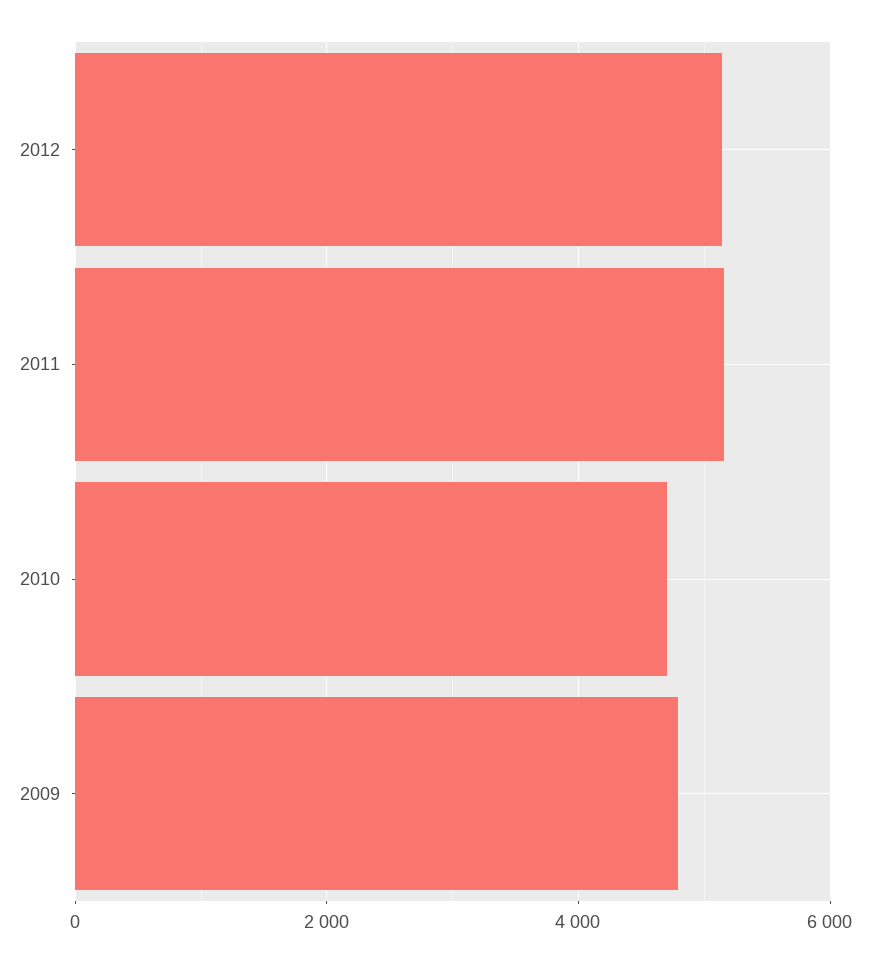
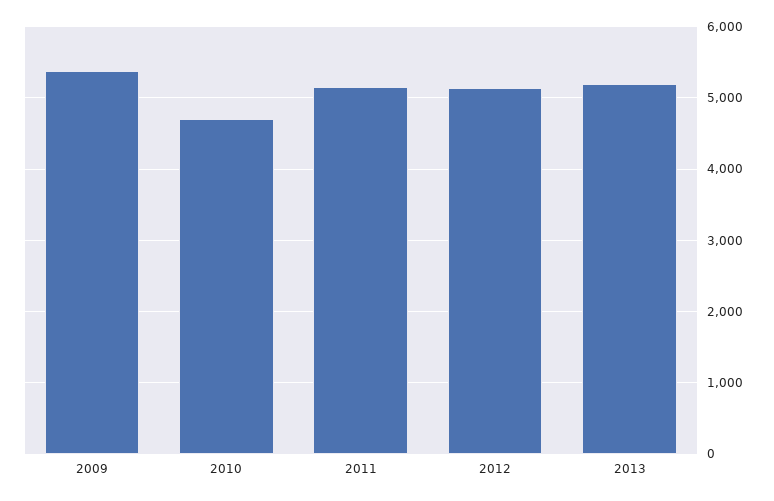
2009: 4800 -> 5400
2013: none -> 5200

